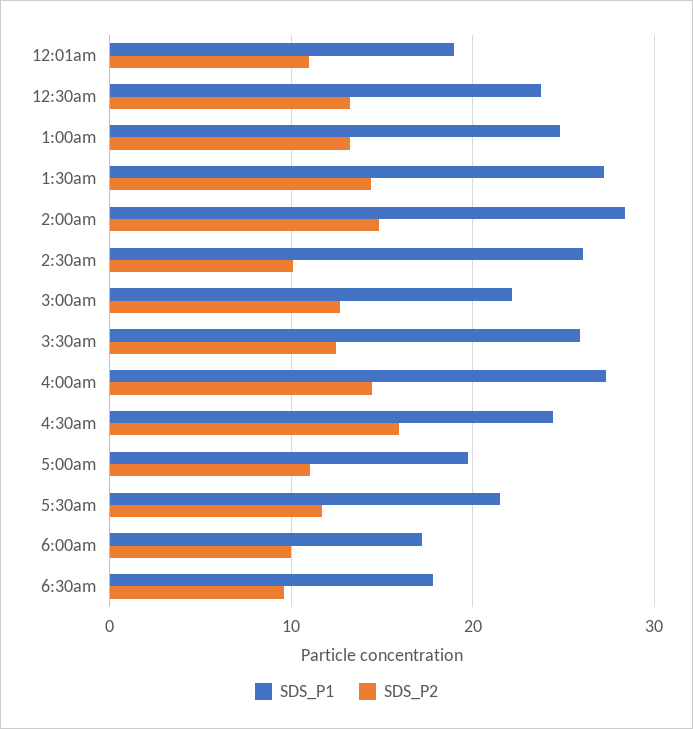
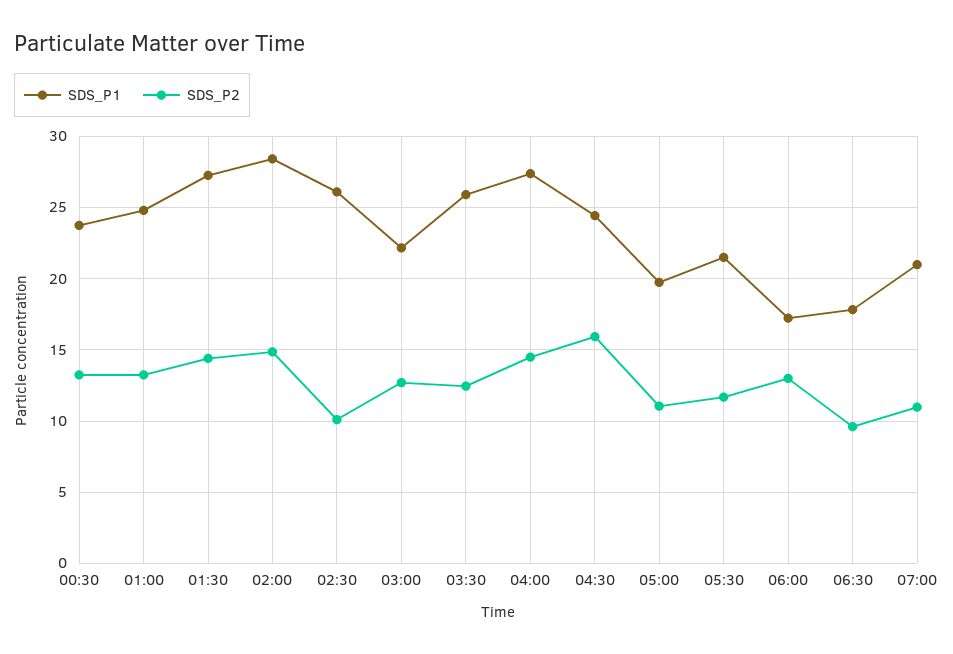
SDS_P1, 12:01am: 19 -> none
SDS_P2, 12:01am: 11 -> none
SDS_P2, 6:00am: 10 -> 13
SDS_P1, 07:00: none -> 21
SDS_P2, 07:00: none -> 11

